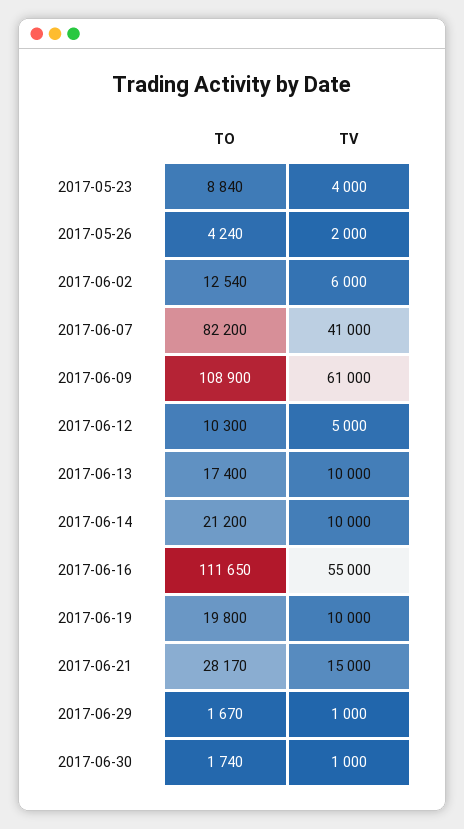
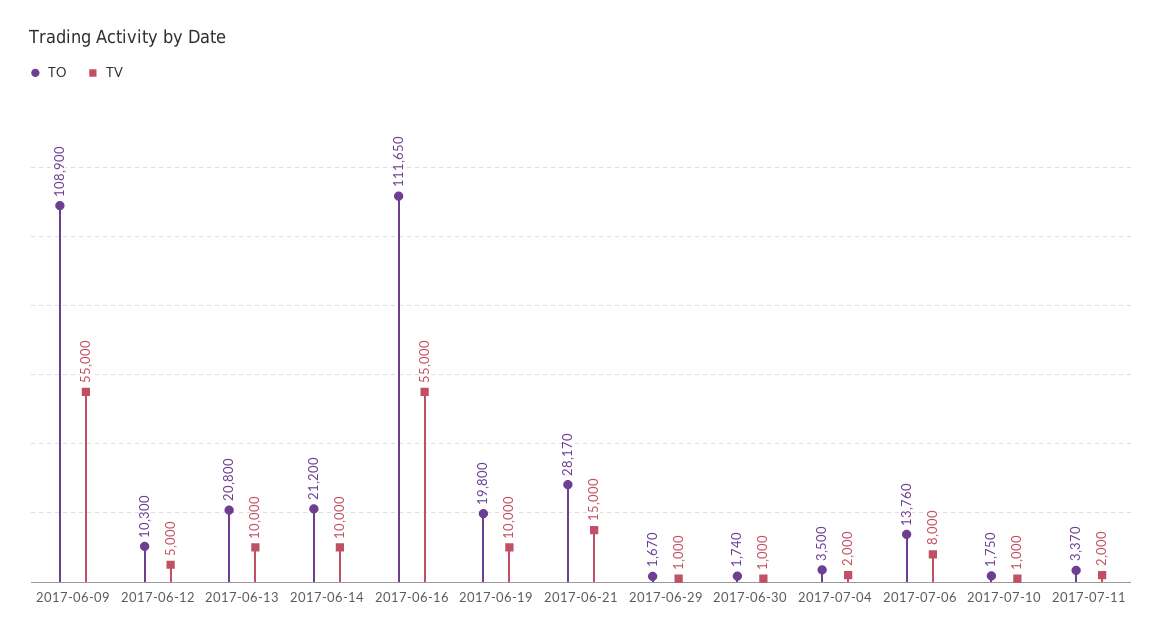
TO, 2017-05-23: 8840 -> none
TV, 2017-05-23: 4000 -> none
TO, 2017-05-26: 4240 -> none
TV, 2017-05-26: 2000 -> none
TO, 2017-06-02: 12540 -> none
TV, 2017-06-02: 6000 -> none
TO, 2017-06-07: 82200 -> none
TV, 2017-06-07: 41000 -> none
TV, 2017-06-09: 61000 -> 55000
TO, 2017-06-13: 17400 -> 20800
TO, 2017-07-04: none -> 3500
TV, 2017-07-04: none -> 2000
TO, 2017-07-06: none -> 13760
TV, 2017-07-06: none -> 8000
TO, 2017-07-10: none -> 1750
TV, 2017-07-10: none -> 1000
TO, 2017-07-11: none -> 3370
TV, 2017-07-11: none -> 2000

